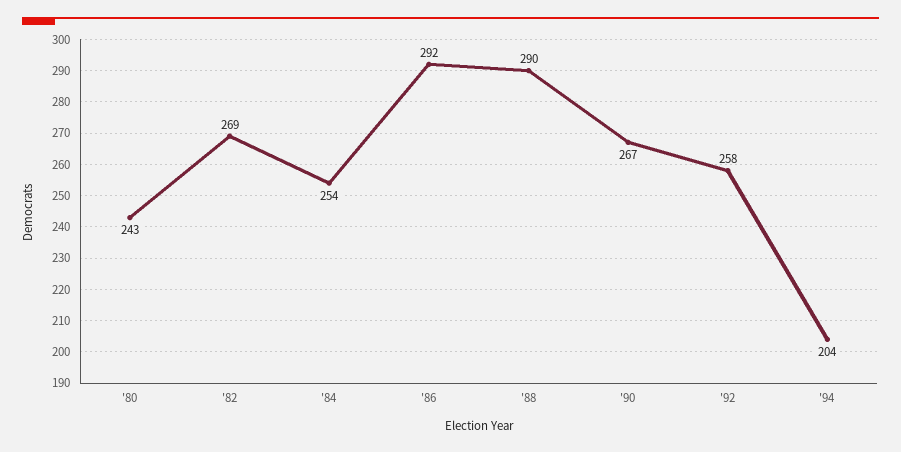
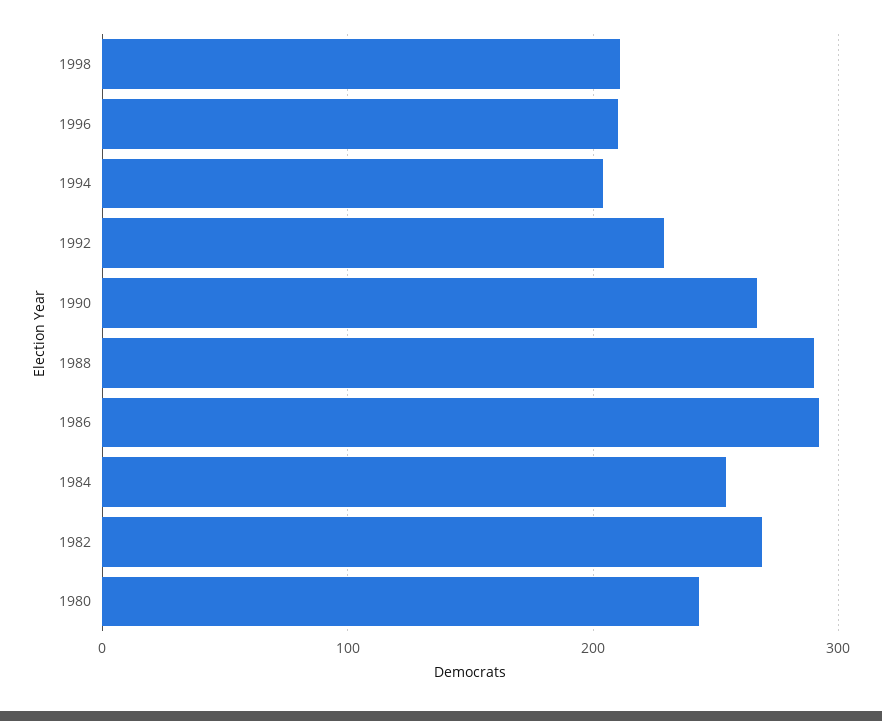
'92: 258 -> 230
1998: none -> 210
1996: none -> 210

